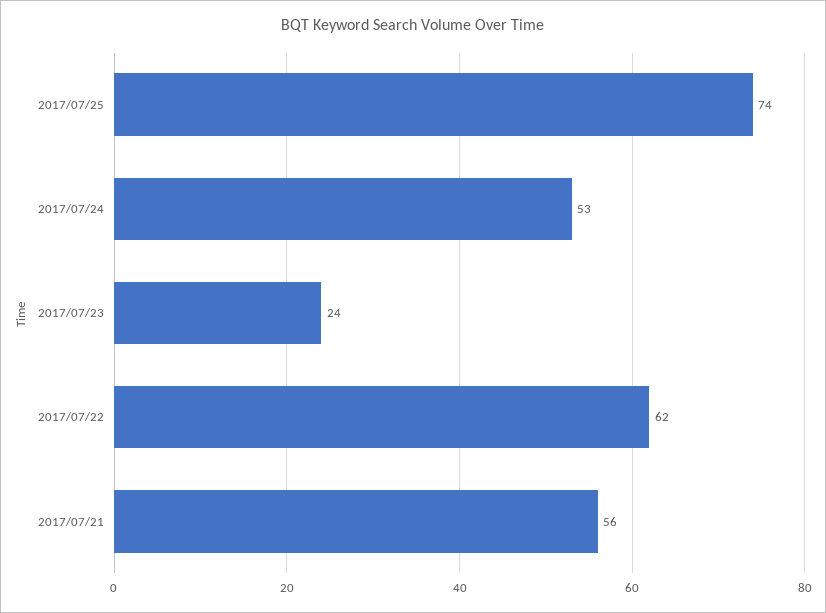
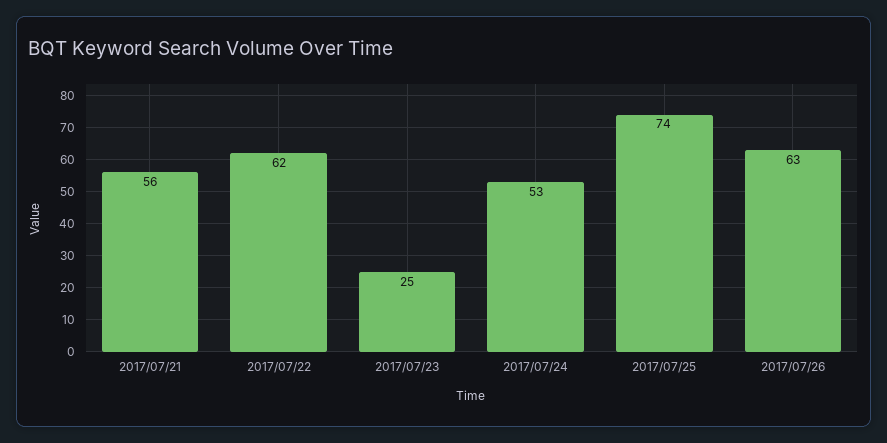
2017/07/23: 24 -> 25
2017/07/26: none -> 63

